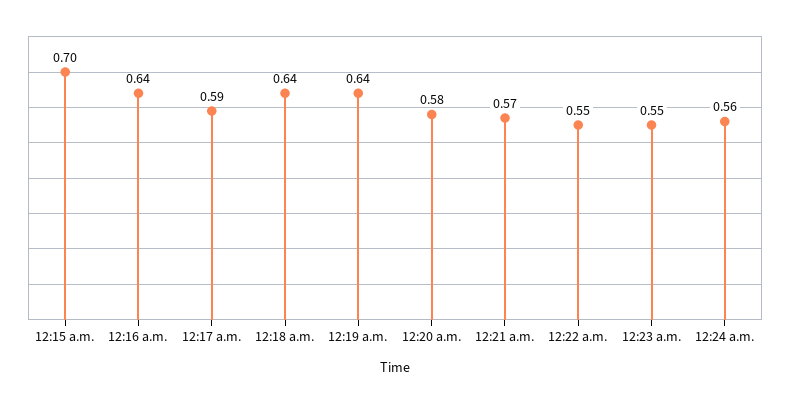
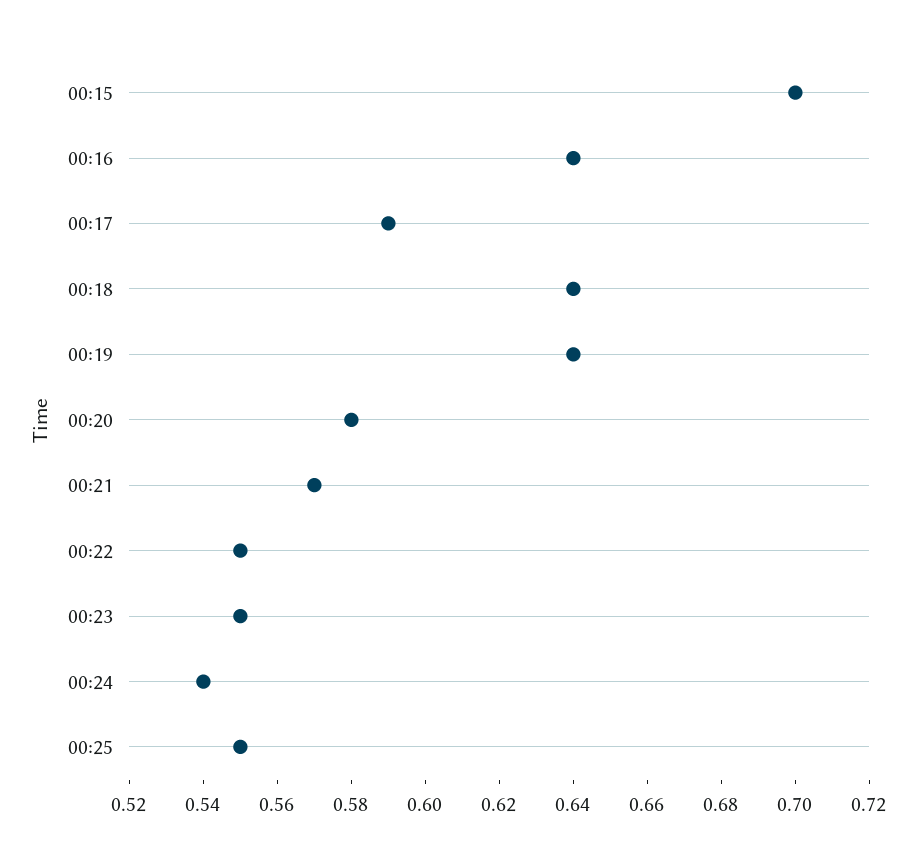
12:24 a.m.: 0.56 -> 0.54
00:25: none -> 0.55

